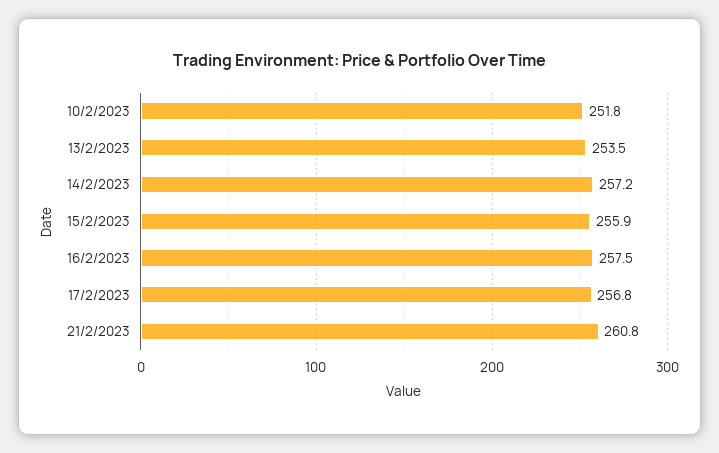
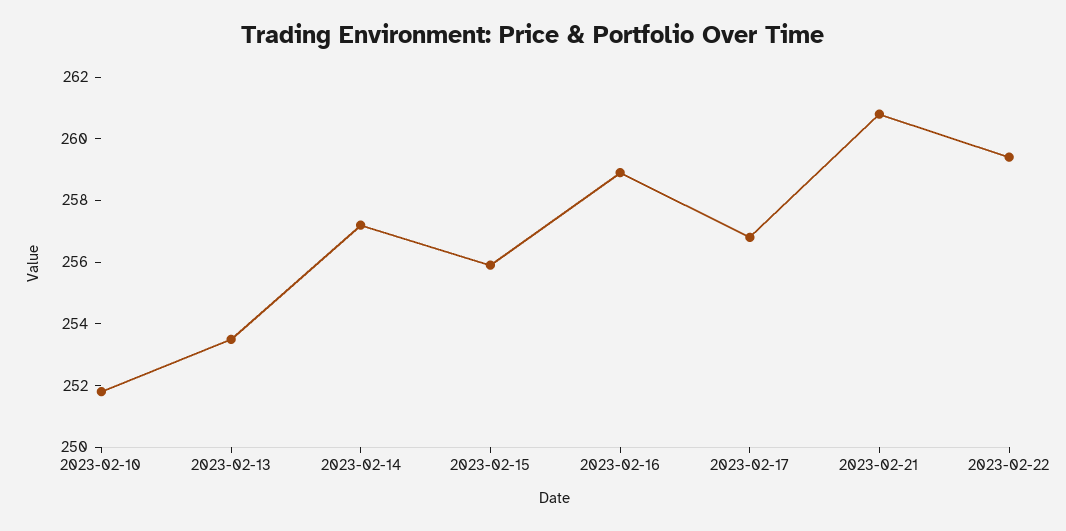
16/2/2023: 257.5 -> 259
2023-02-22: none -> 259.5

